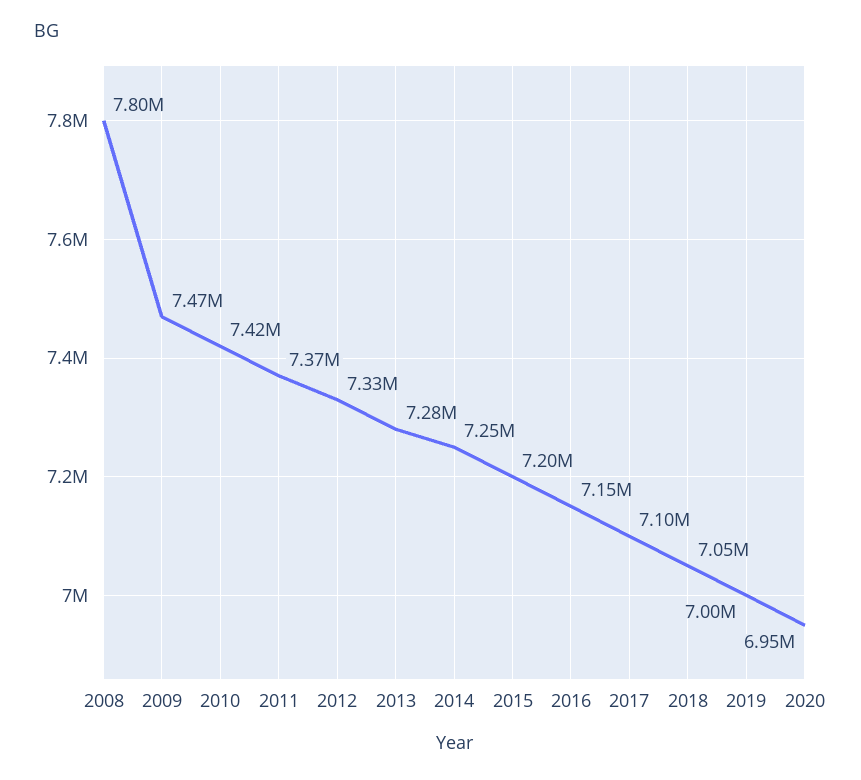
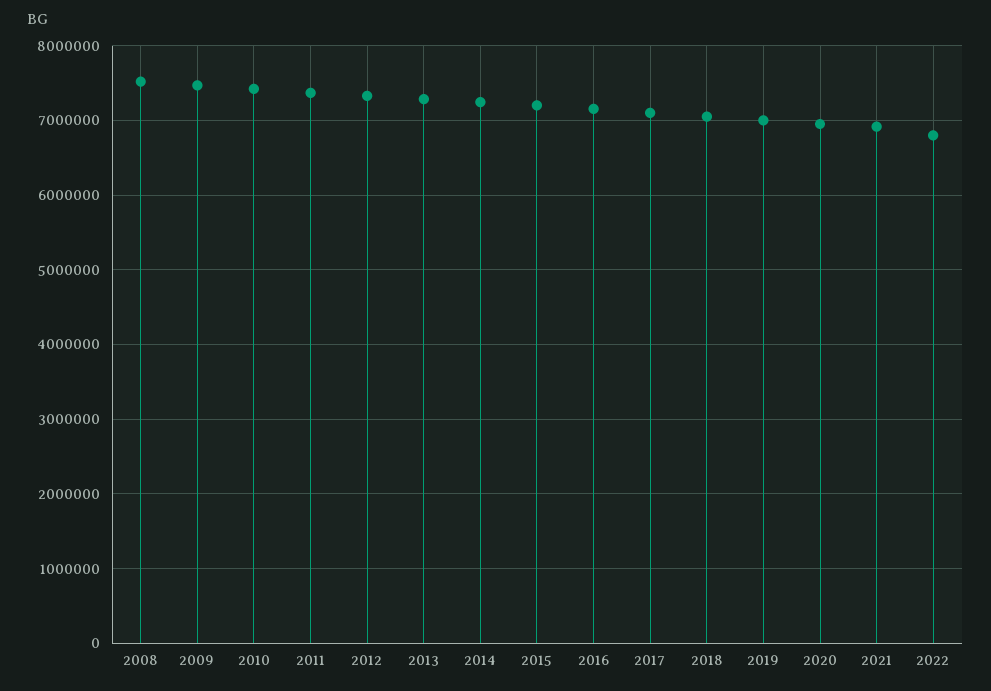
2008: 7800000 -> 7500000
2021: none -> 6900000
2022: none -> 6800000

